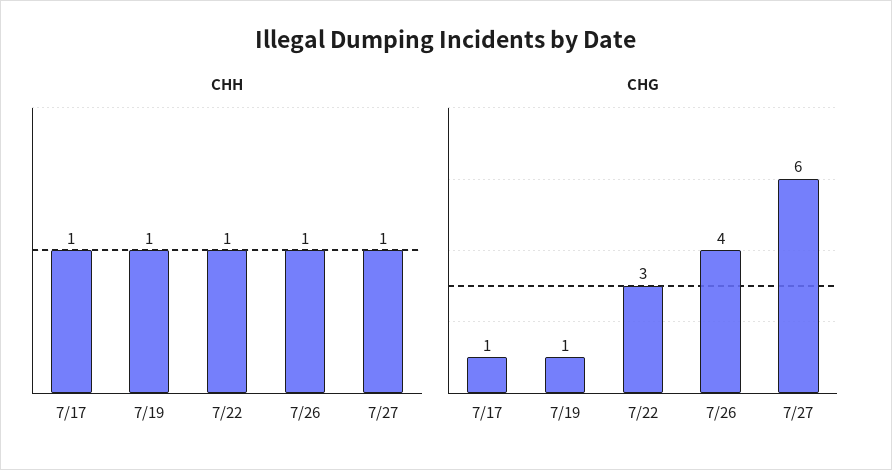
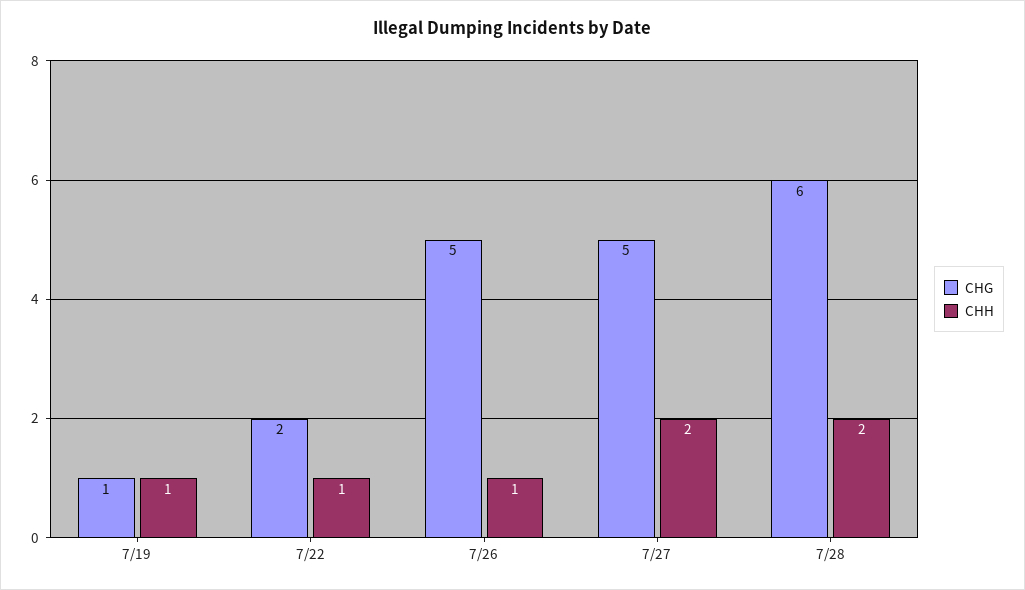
CHH, 7/17: 1 -> none
CHH, 7/27: 1 -> 2
CHG, 7/17: 1 -> none
CHG, 7/22: 3 -> 2
CHG, 7/26: 4 -> 5
CHG, 7/27: 6 -> 5
CHG, 7/28: none -> 6
CHH, 7/28: none -> 2

